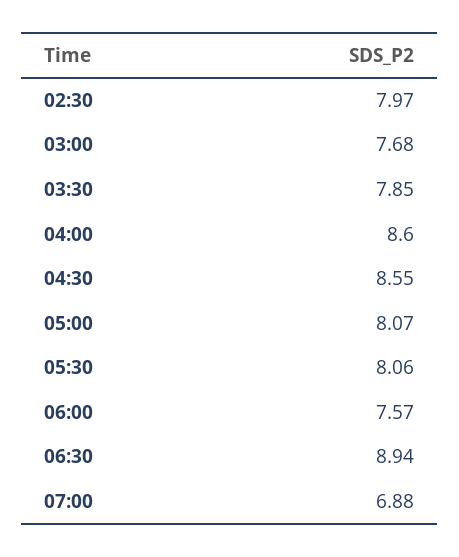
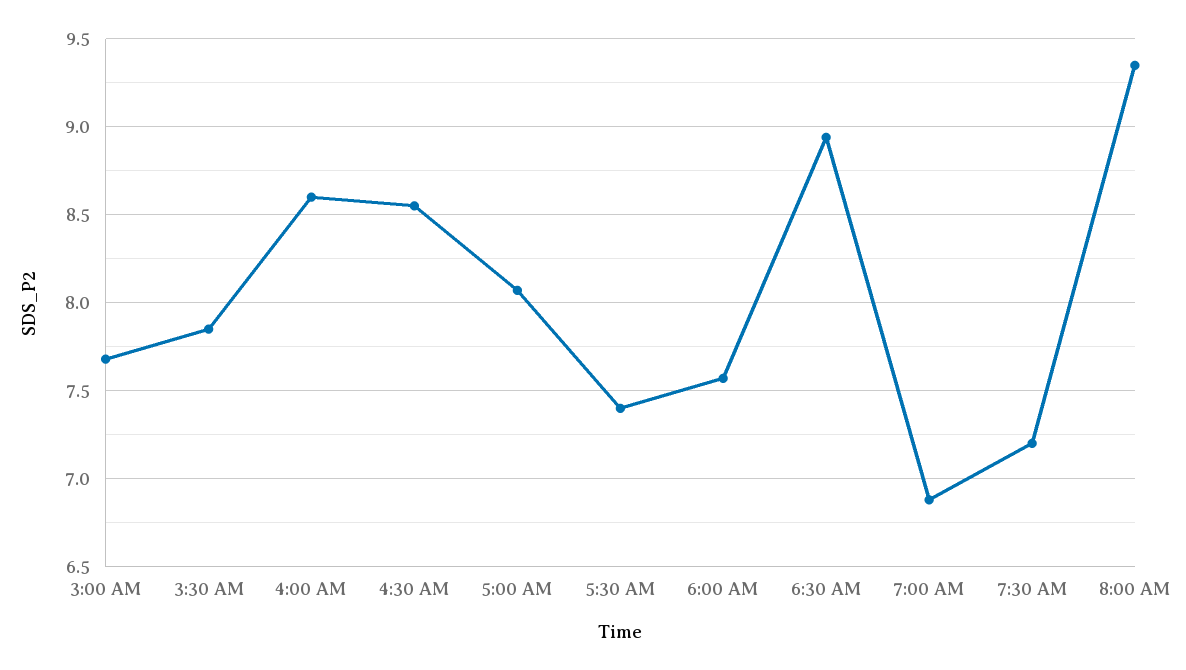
02:30: 7.97 -> none
05:30: 8.06 -> 7.4
7:30 AM: none -> 7.2
8:00 AM: none -> 9.35

